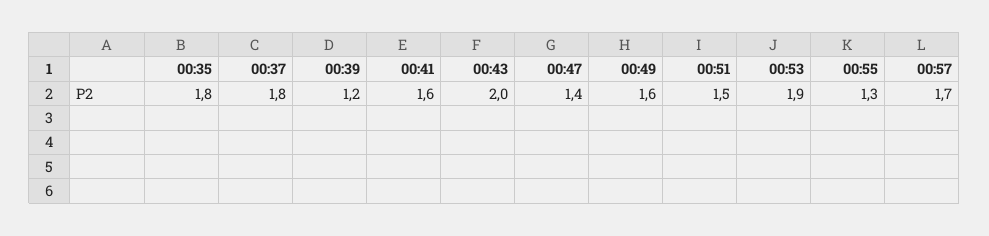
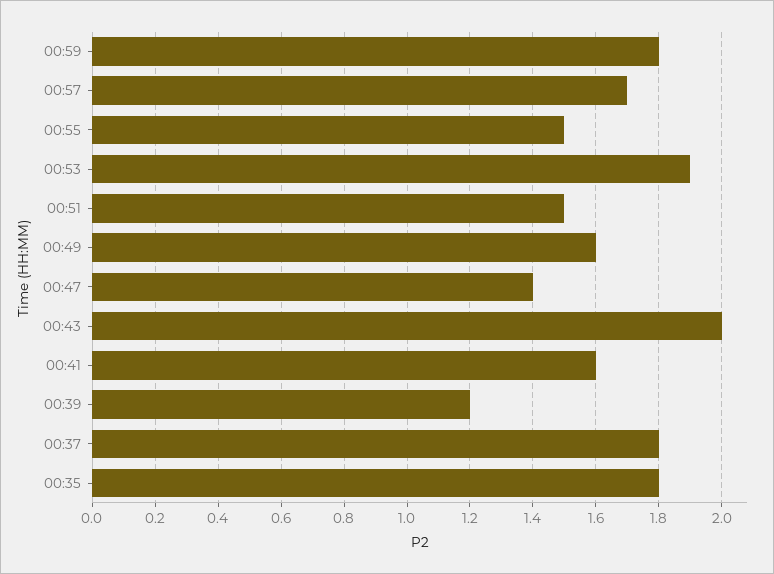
00:55: 1.3 -> 1.5
00:59: none -> 1.8

